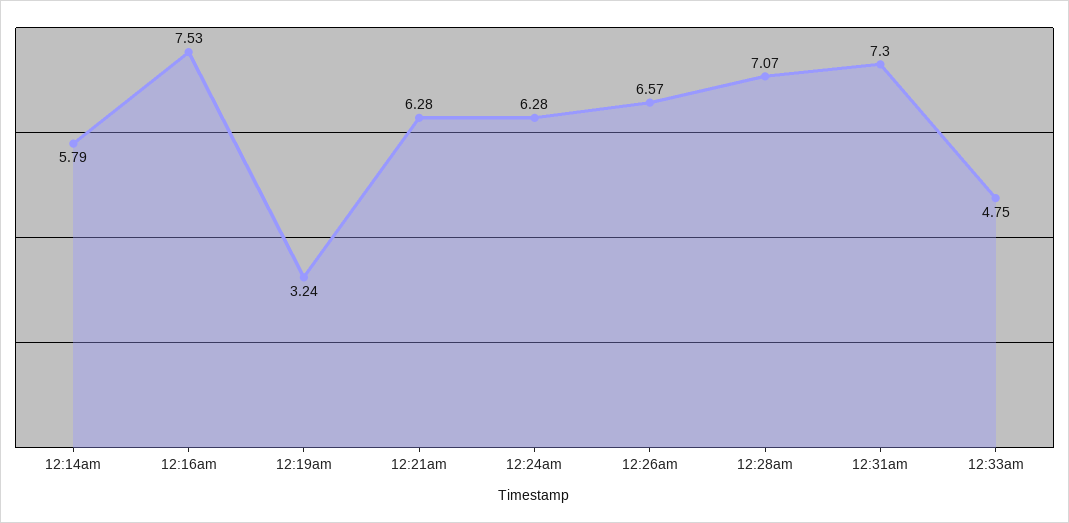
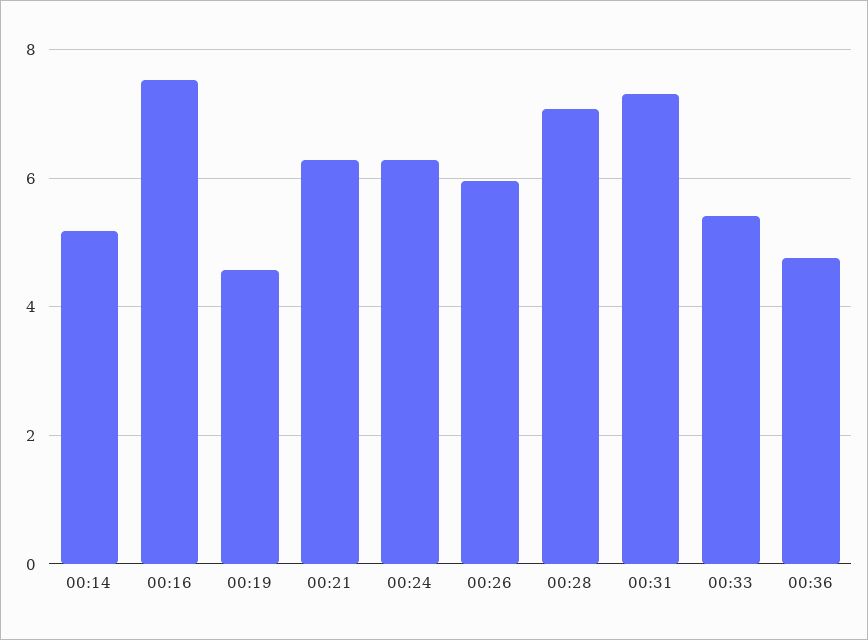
12:14am: 5.79 -> 5.2
12:19am: 3.24 -> 4.6
12:26am: 6.57 -> 6
12:33am: 4.75 -> 5.4
00:36: none -> 4.8

